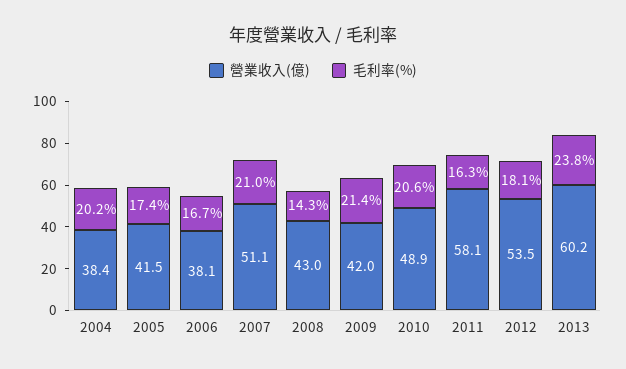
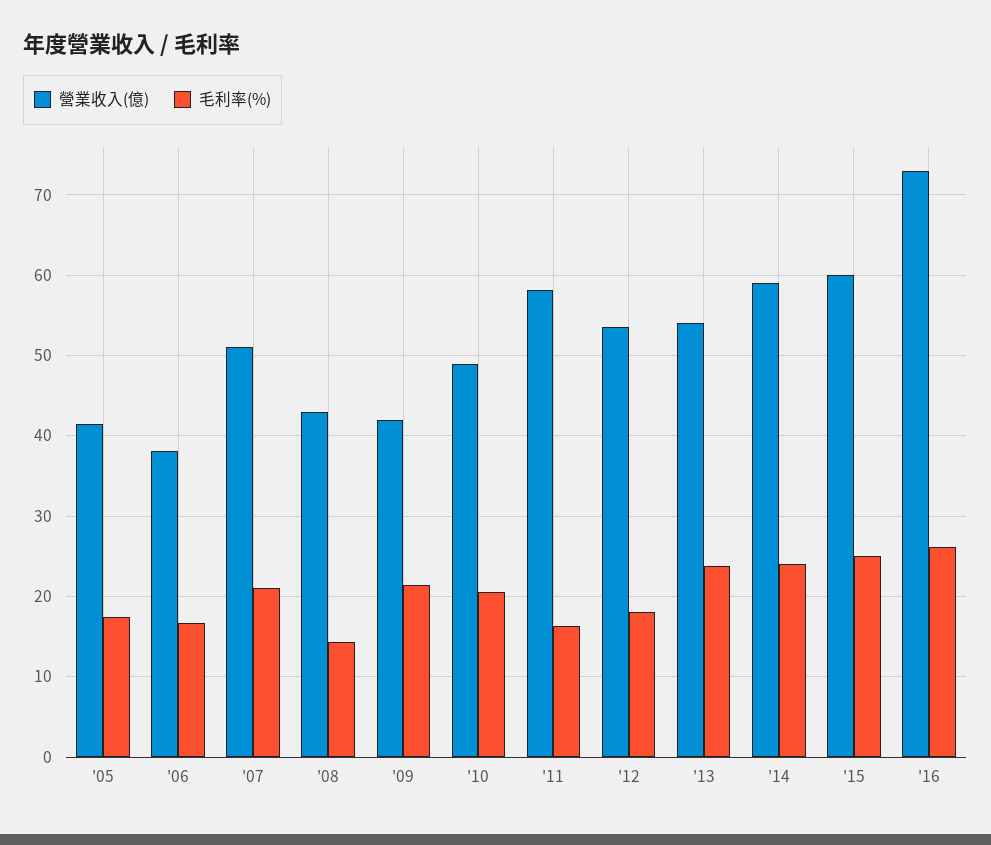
營業收入(億), 2004: 38.4 -> none
毛利率(%), 2004: 20.2 -> none
營業收入(億), 2013: 60.2 -> 54
營業收入(億), '14: none -> 59
毛利率(%), '14: none -> 24
營業收入(億), '15: none -> 60
毛利率(%), '15: none -> 25
營業收入(億), '16: none -> 73
毛利率(%), '16: none -> 26

